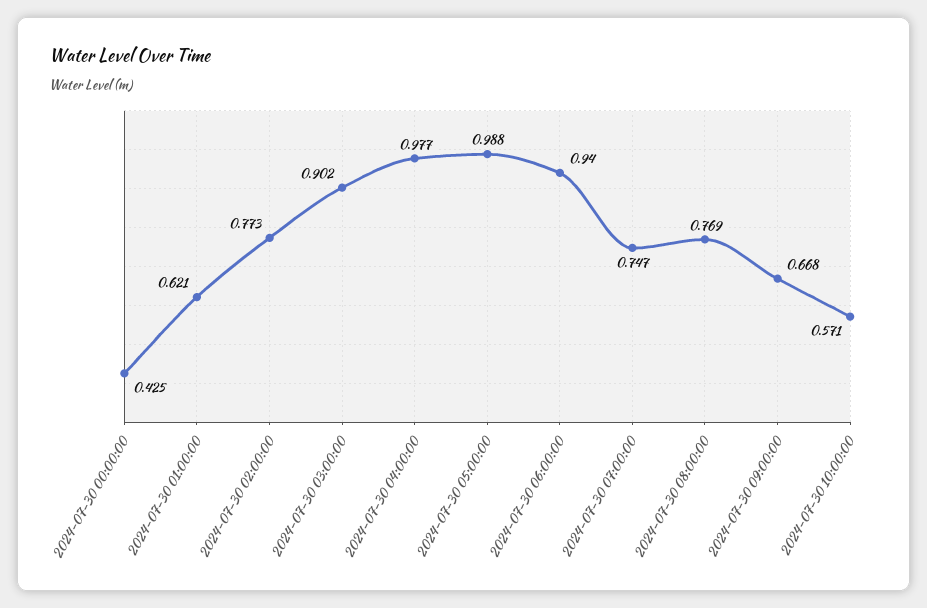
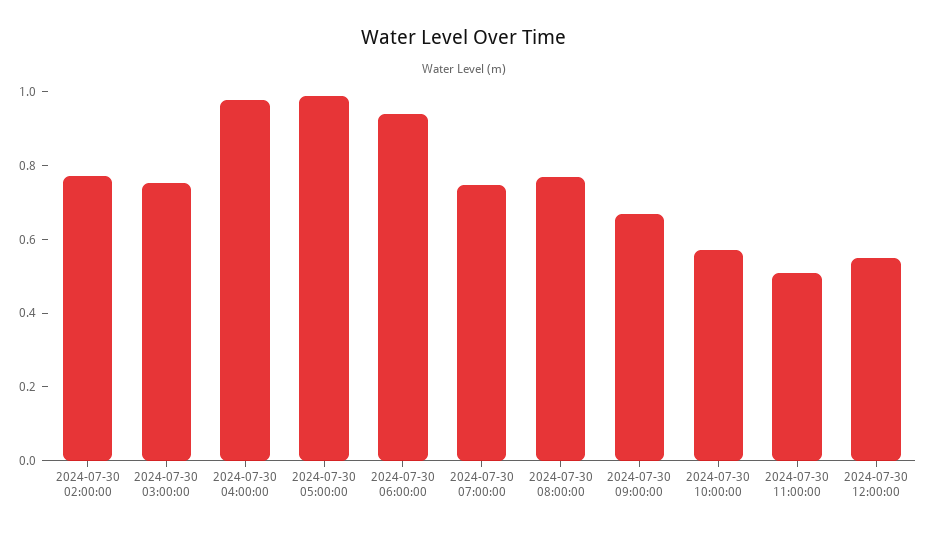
2024-07-30 00:00:00: 0.425 -> none
2024-07-30 01:00:00: 0.621 -> none
2024-07-30 03:00:00: 0.902 -> 0.75
2024-07-30 11:00:00: none -> 0.5
2024-07-30 12:00:00: none -> 0.55

